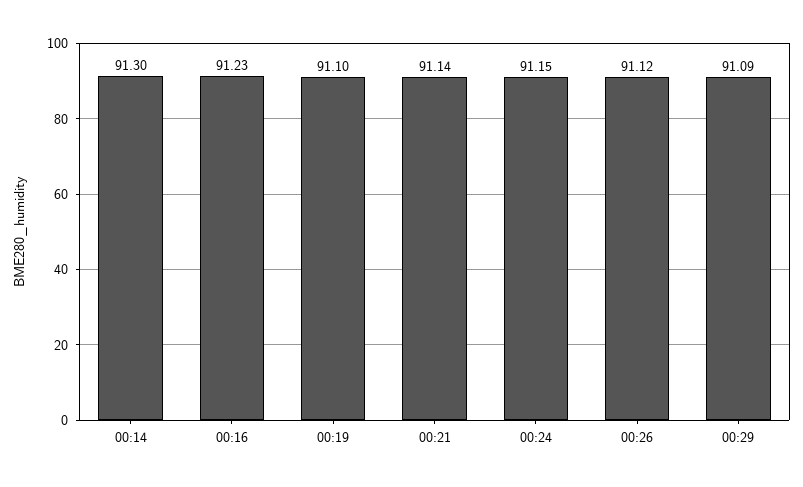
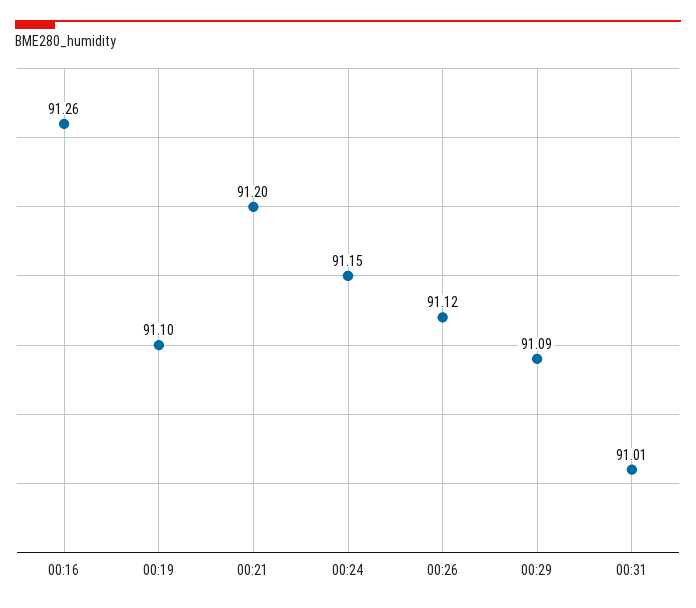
00:14: 91.3 -> none
00:16: 91.23 -> 91.26
00:21: 91.14 -> 91.2
00:31: none -> 91.01

